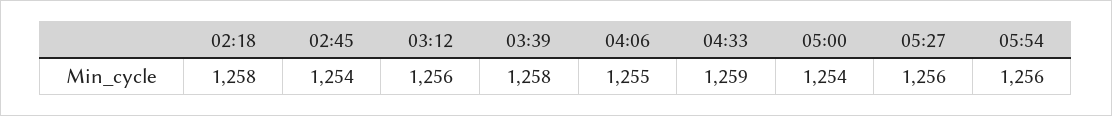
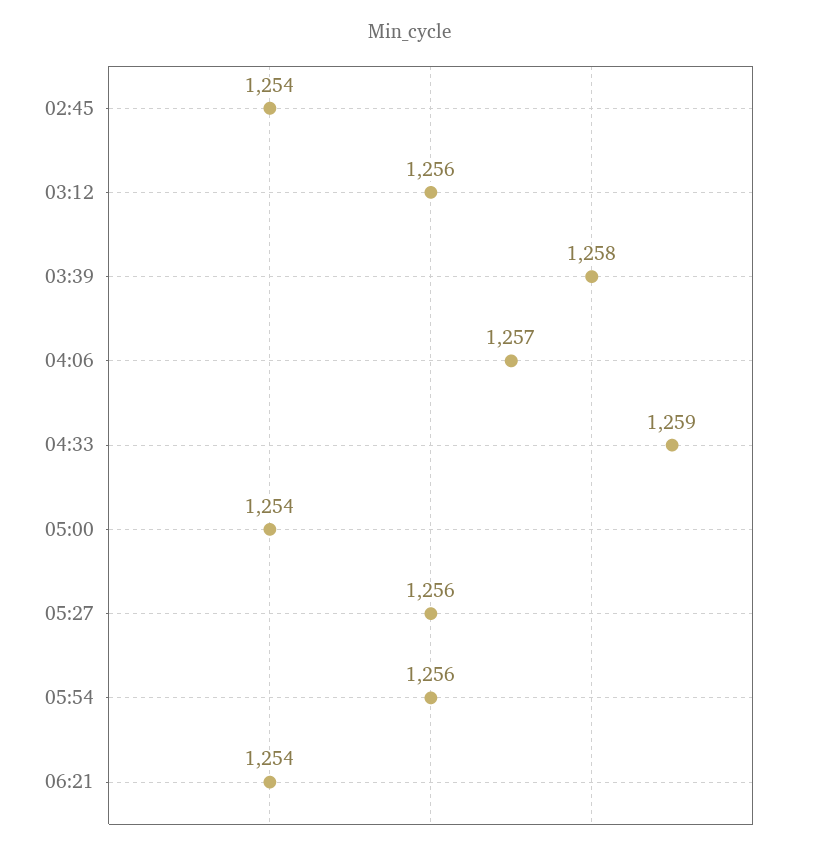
02:18: 1258 -> none
04:06: 1255 -> 1257
06:21: none -> 1254

